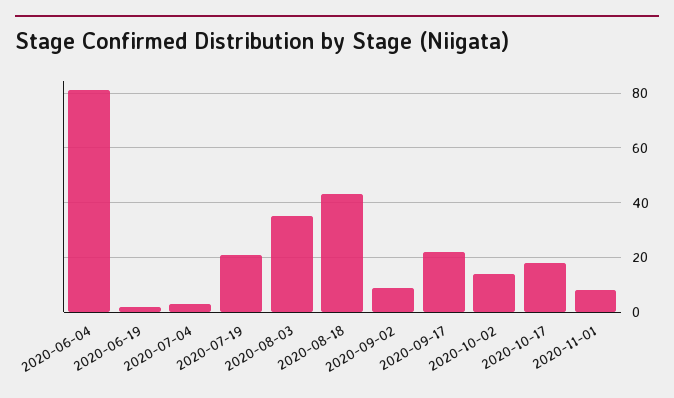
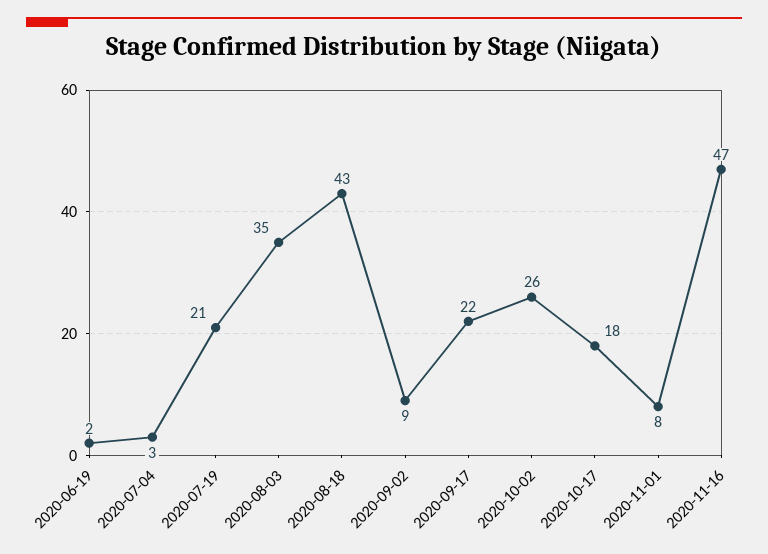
2020-06-04: 80 -> none
2020-10-02: 15 -> 26
2020-11-16: none -> 47

